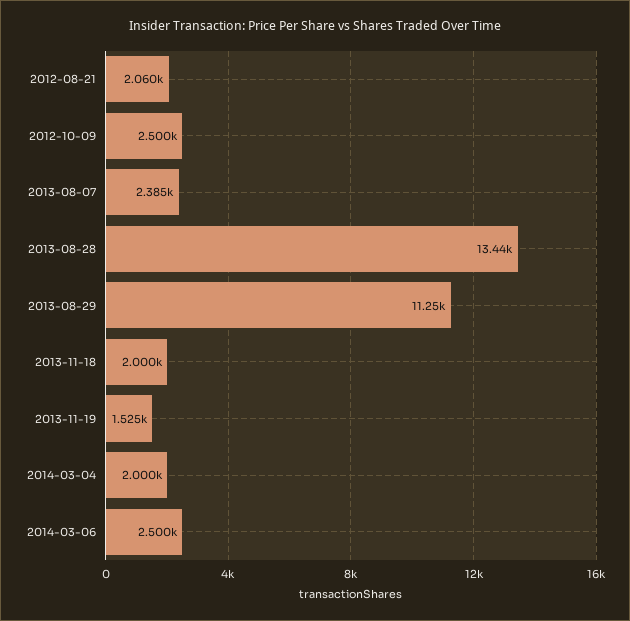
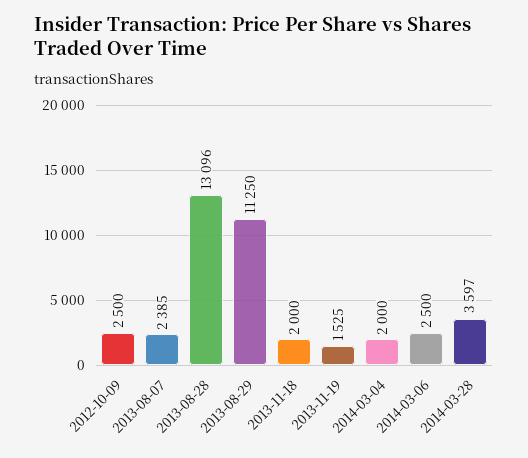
2012-08-21: 2060 -> none
2013-08-28: 13440 -> 13096
2014-03-28: none -> 3597

